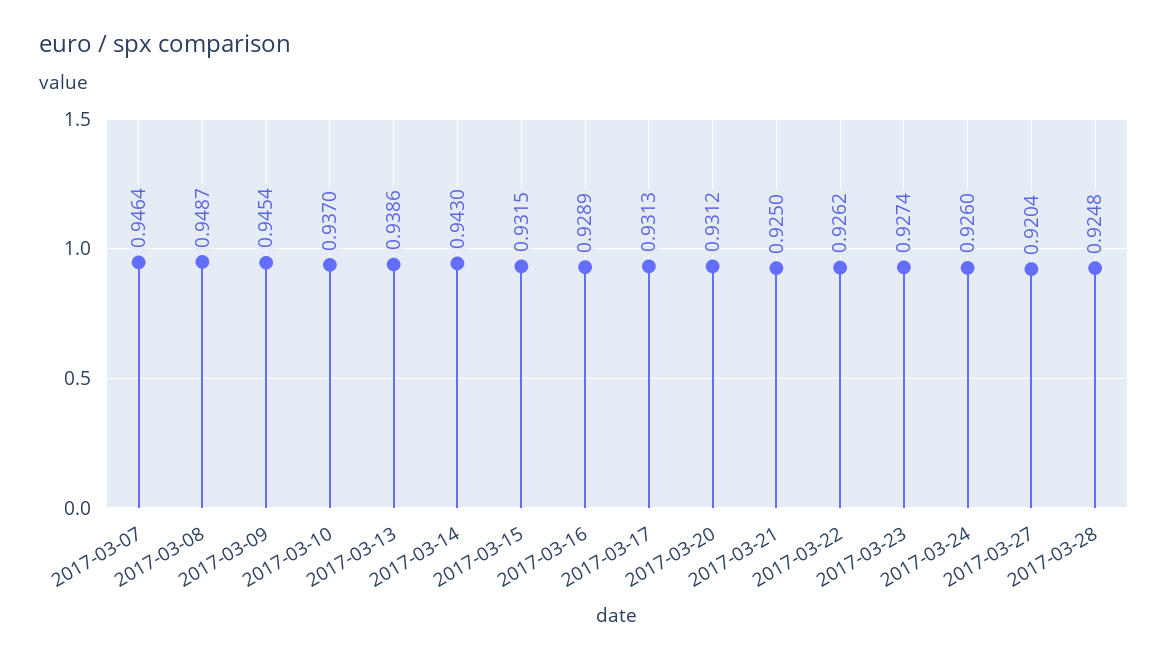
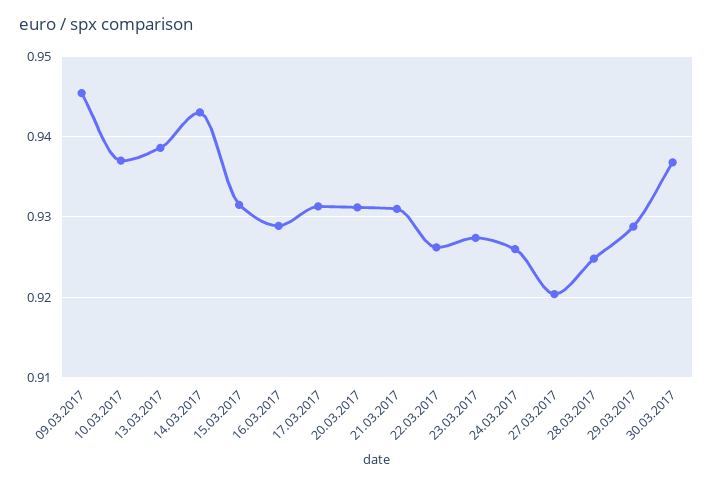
2017-03-07: 0.9464 -> none
2017-03-08: 0.9487 -> none
2017-03-21: 0.925 -> 0.931
29.03.2017: none -> 0.929
30.03.2017: none -> 0.937

